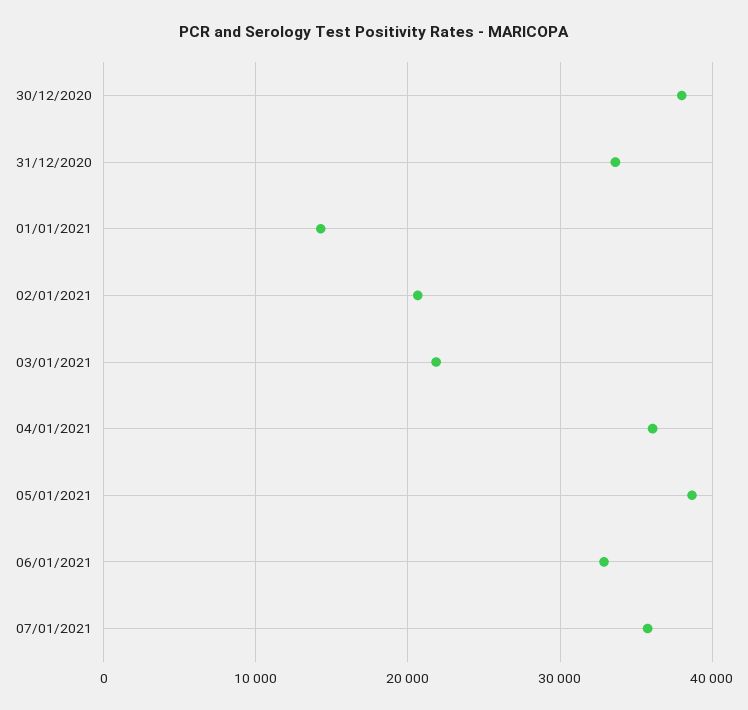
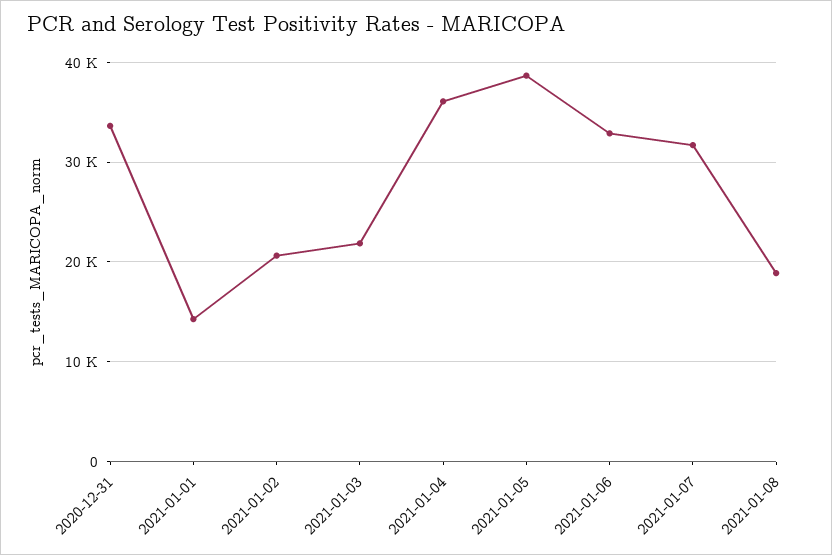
30/12/2020: 38000 -> none
07/01/2021: 36000 -> 32000
2021-01-08: none -> 19000

